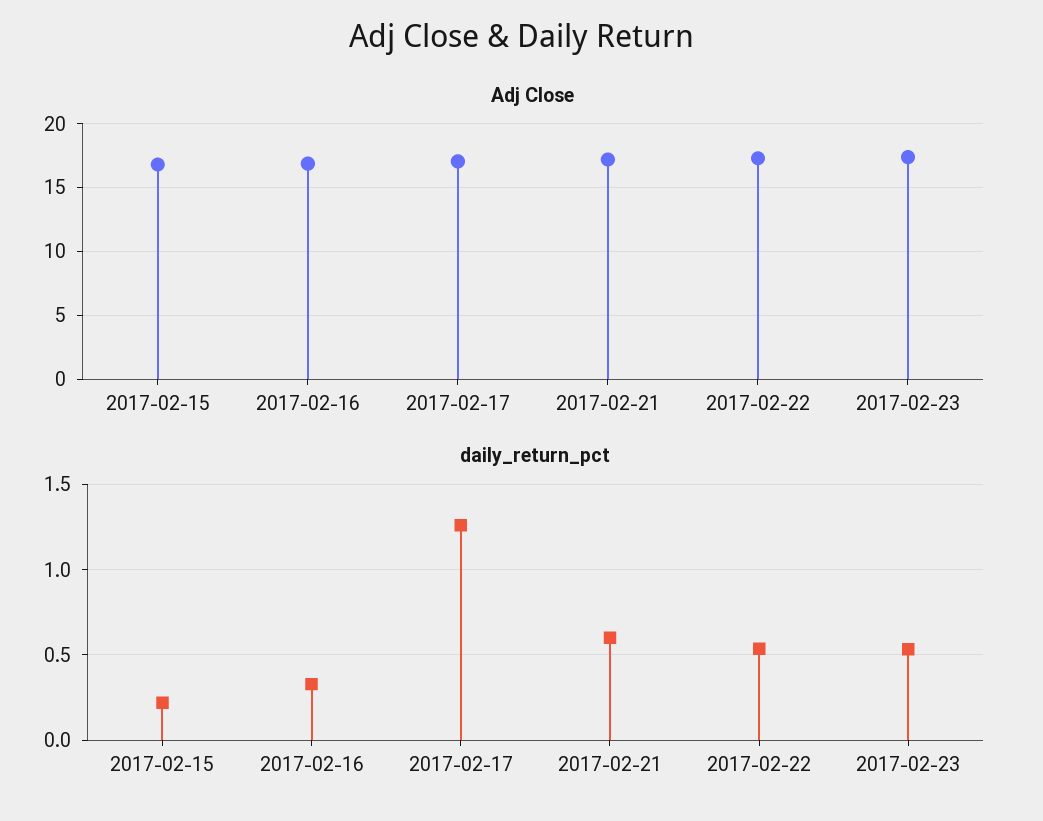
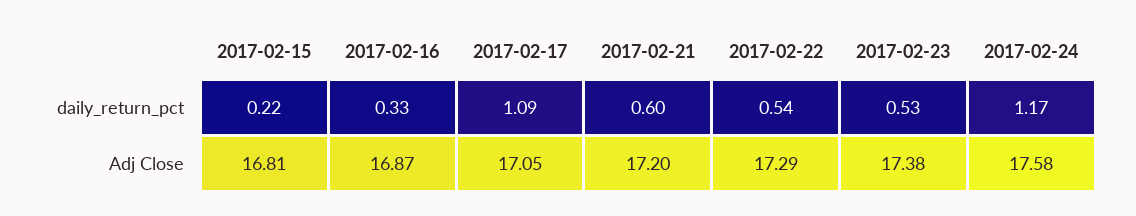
daily_return_pct, 2017-02-17: 1.25 -> 1.09
daily_return_pct, 2017-02-24: none -> 1.17
Adj Close, 2017-02-24: none -> 17.58

